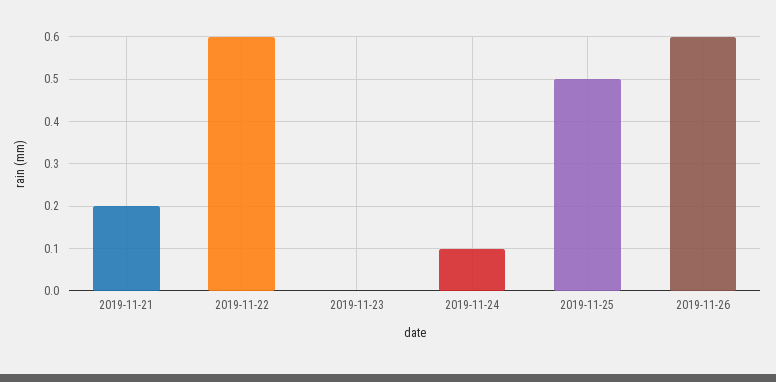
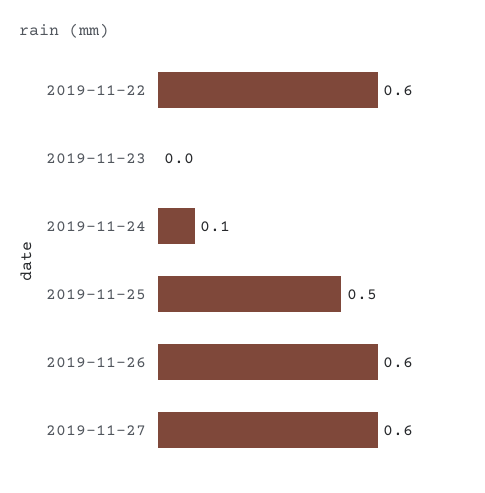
2019-11-21: 0.2 -> none
2019-11-27: none -> 0.6

